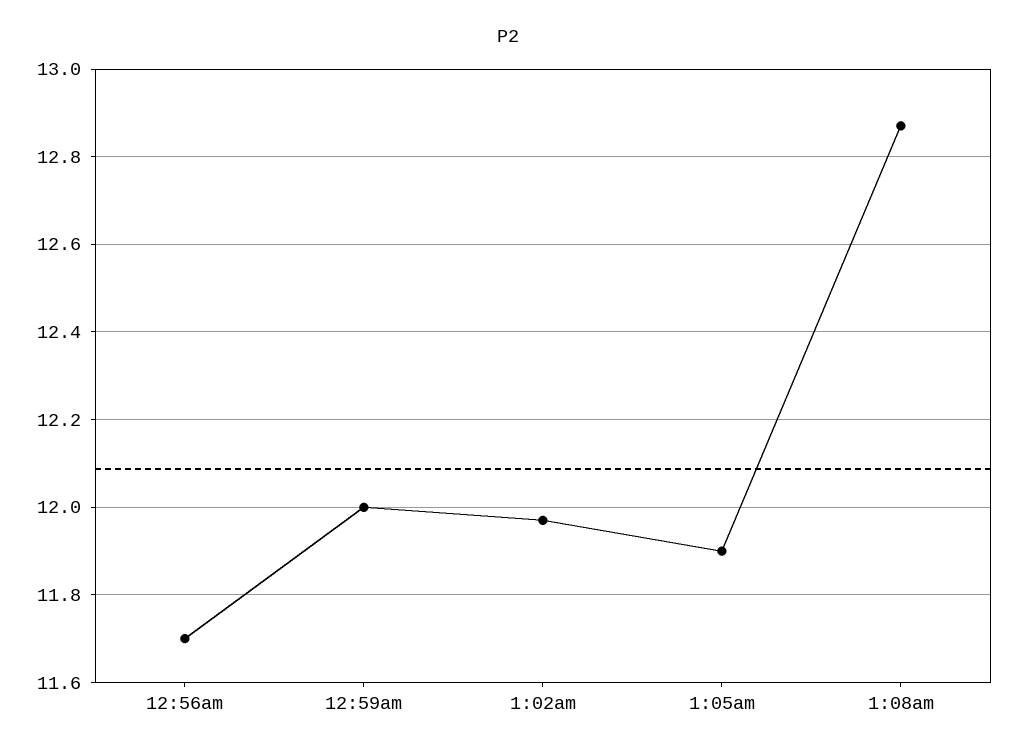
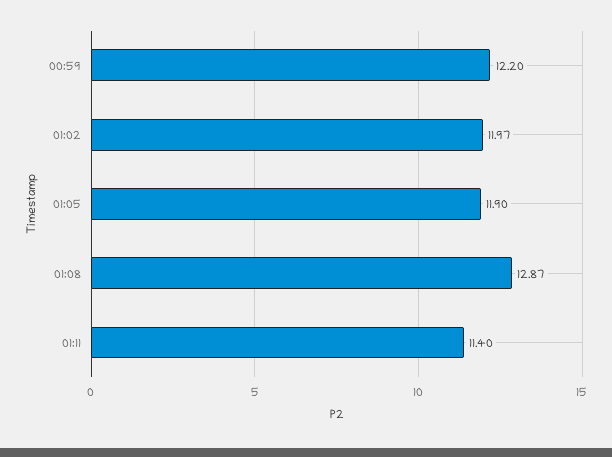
12:56am: 11.7 -> none
12:59am: 12 -> 12.2
01:11: none -> 11.4

